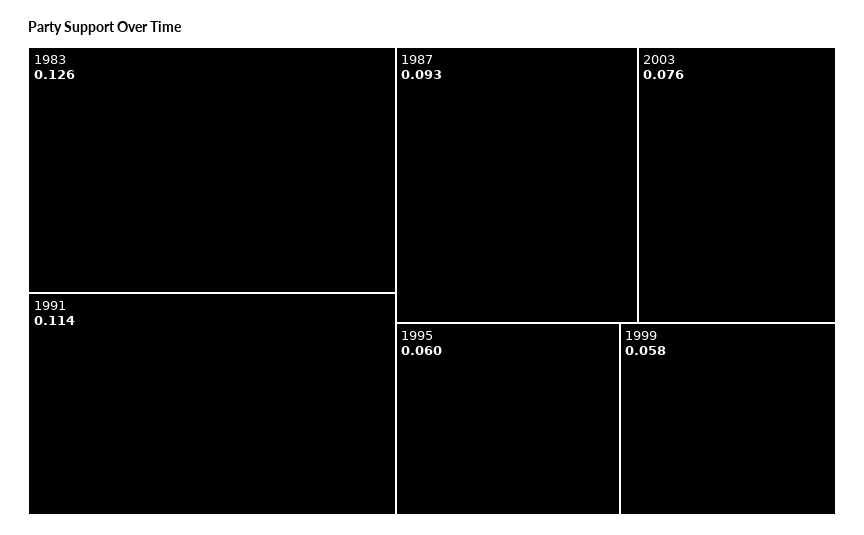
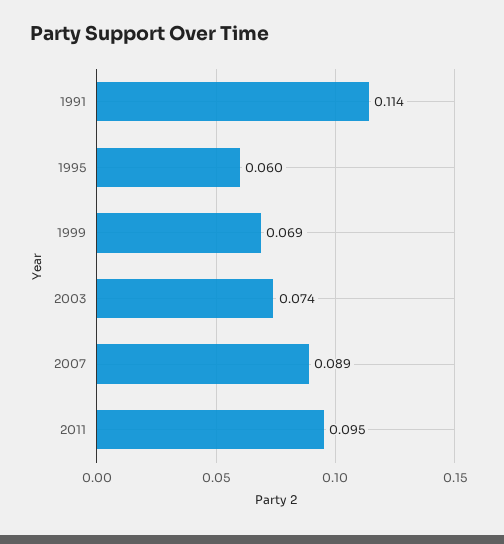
1983: 0.126 -> none
1987: 0.093 -> none
2003: 0.076 -> 0.074
1999: 0.058 -> 0.069
2007: none -> 0.089
2011: none -> 0.095

